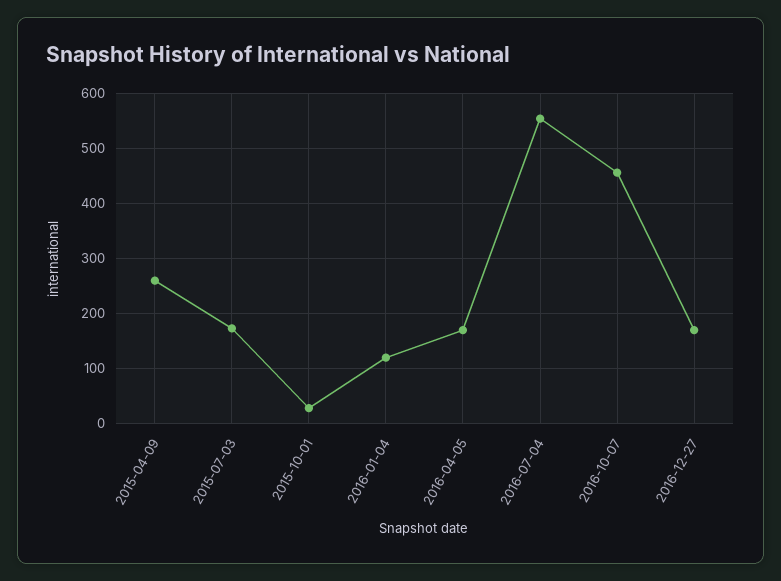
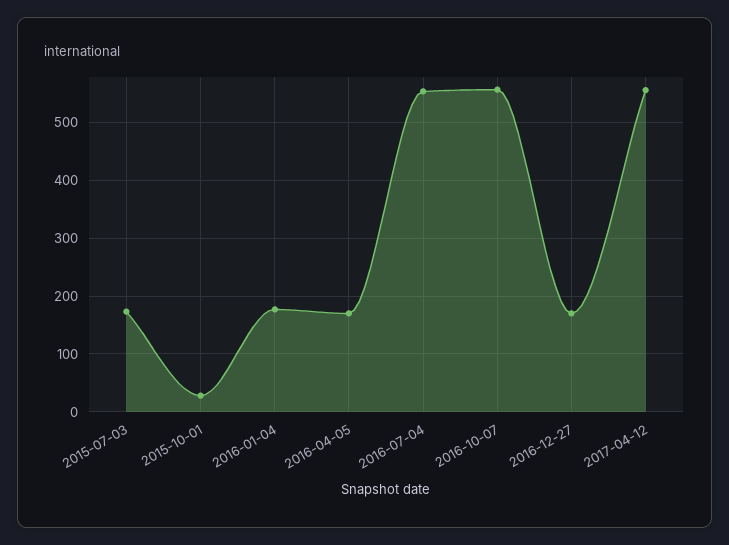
2015-04-09: 260 -> none
2016-01-04: 120 -> 180
2016-10-07: 460 -> 560
2017-04-12: none -> 560

